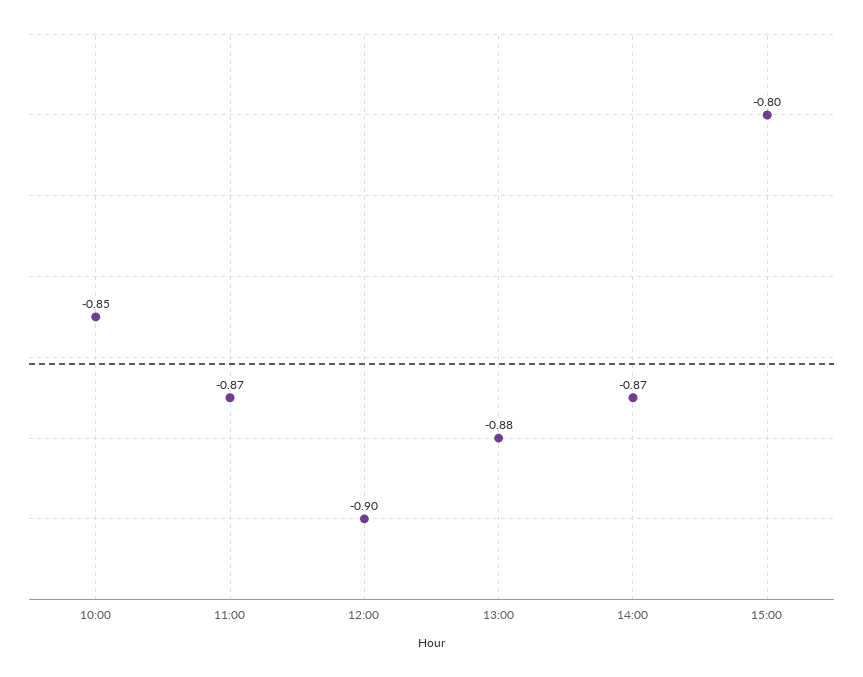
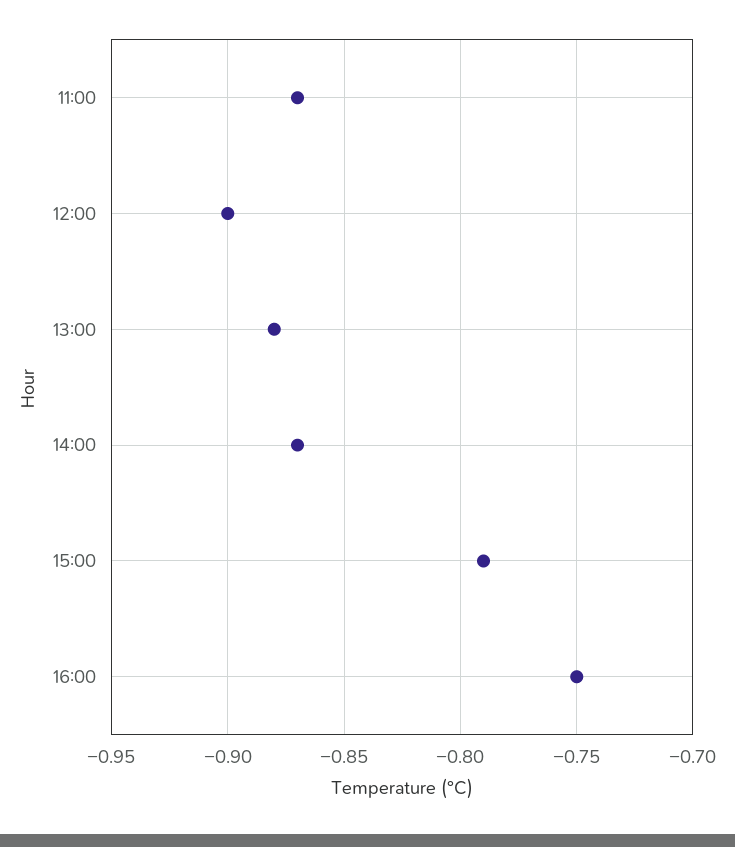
10:00: -0.85 -> none
15:00: -0.8 -> -0.79
16:00: none -> -0.75

